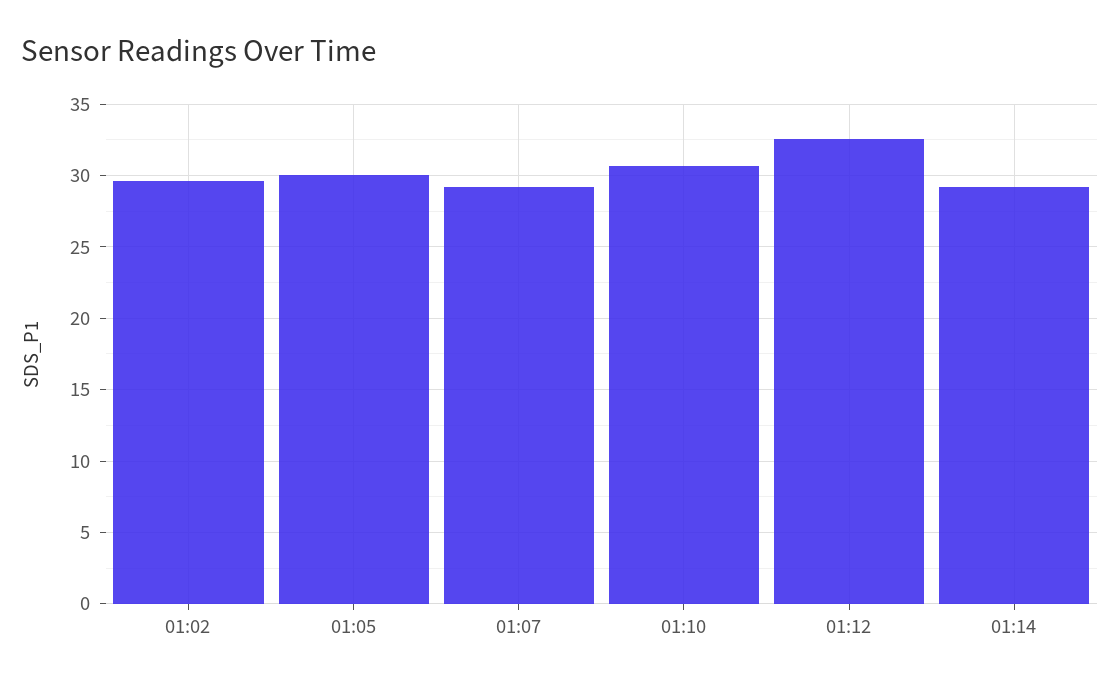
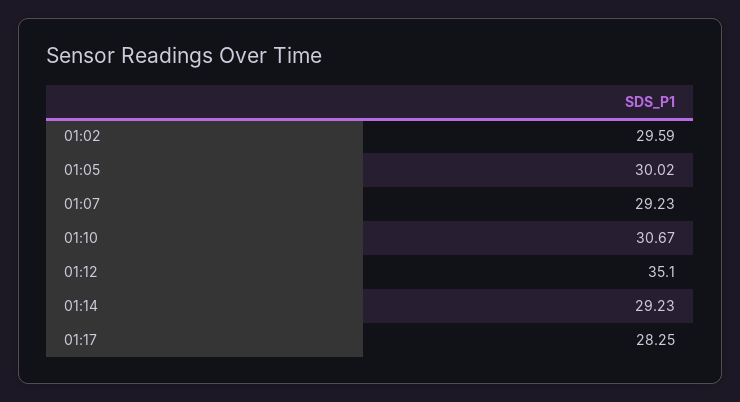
01:12: 32.5 -> 35.1
01:17: none -> 28.25

